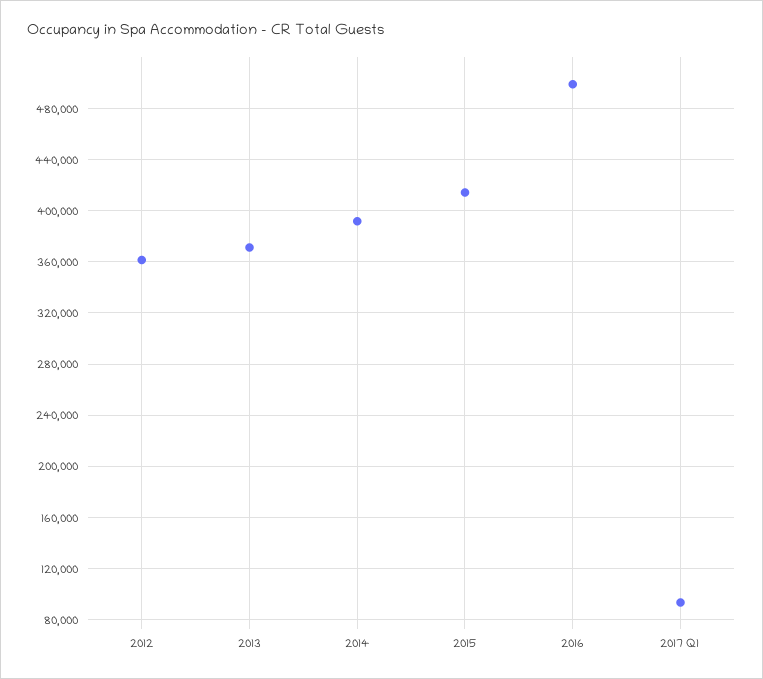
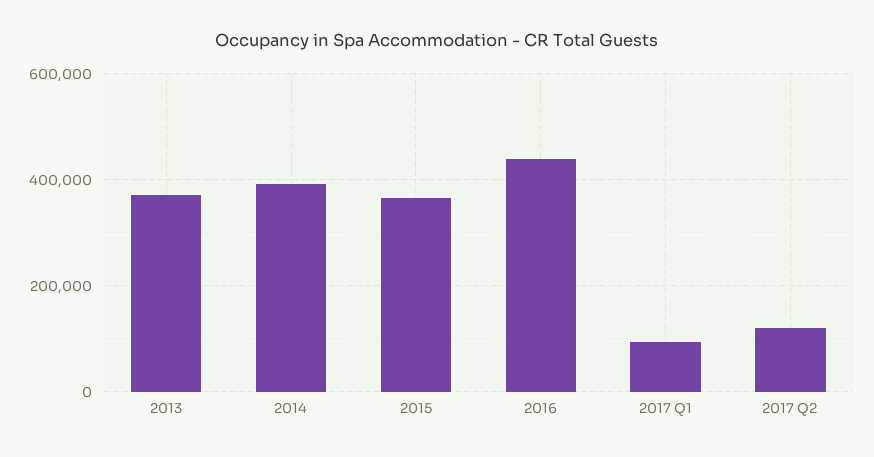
2012: 360000 -> none
2015: 415000 -> 360000
2016: 500000 -> 440000
2017 Q2: none -> 120000

